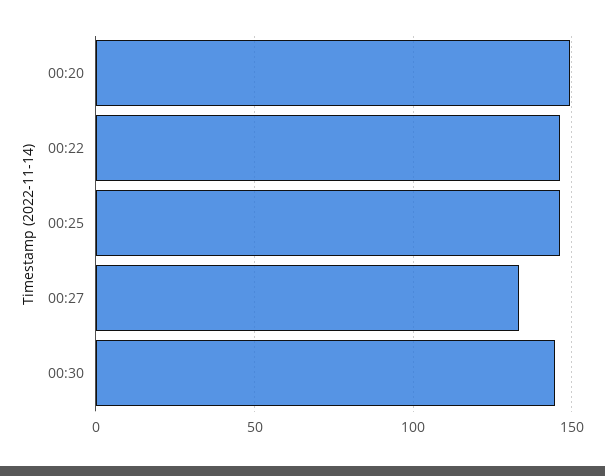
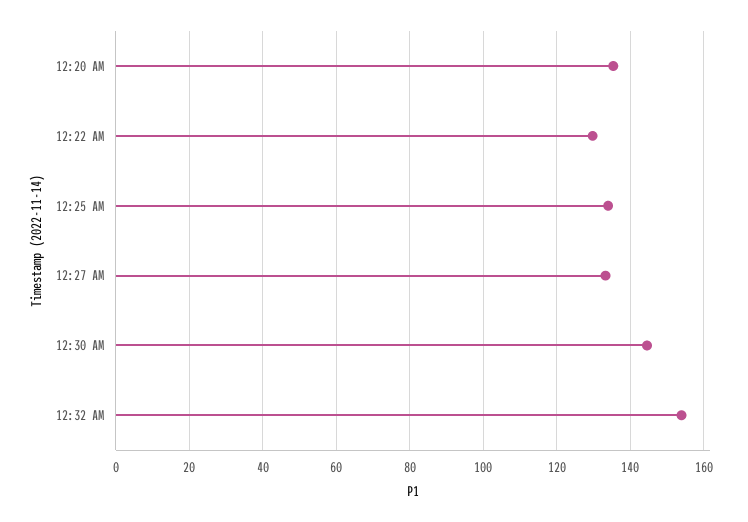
00:20: 150 -> 136
00:22: 145 -> 130
00:25: 145 -> 134
12:32 AM: none -> 154

